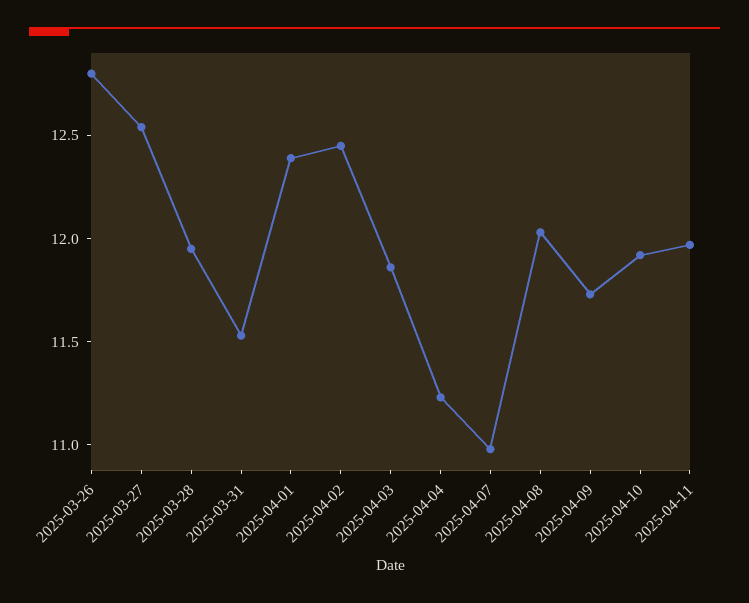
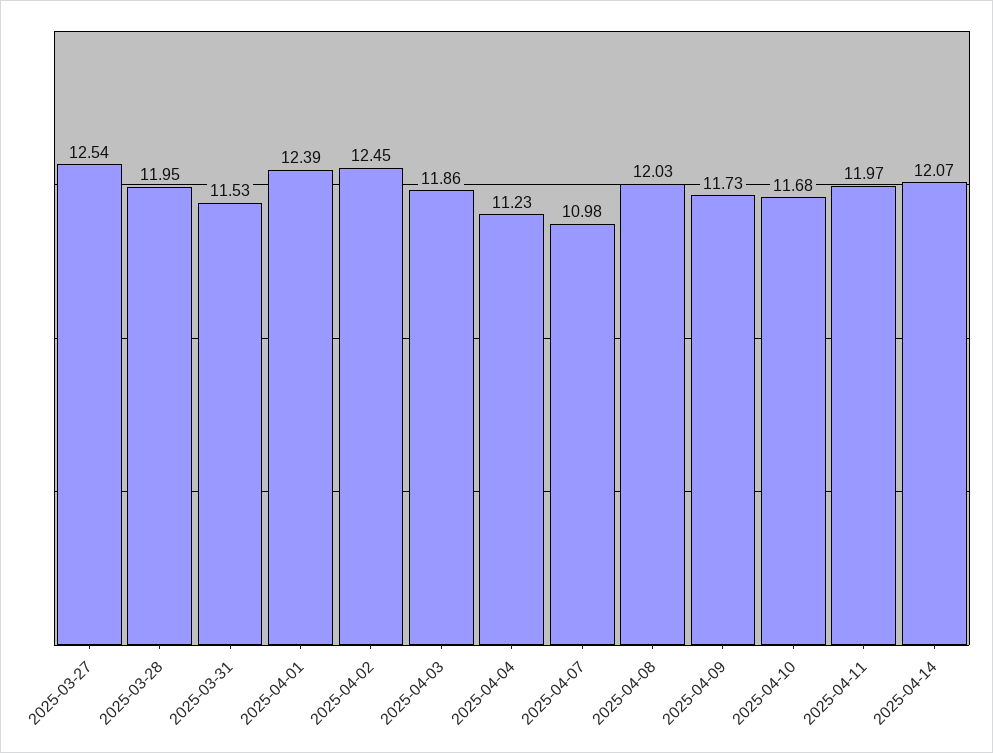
2025-03-26: 12.8 -> none
2025-04-10: 11.9 -> 11.68
2025-04-14: none -> 12.07

